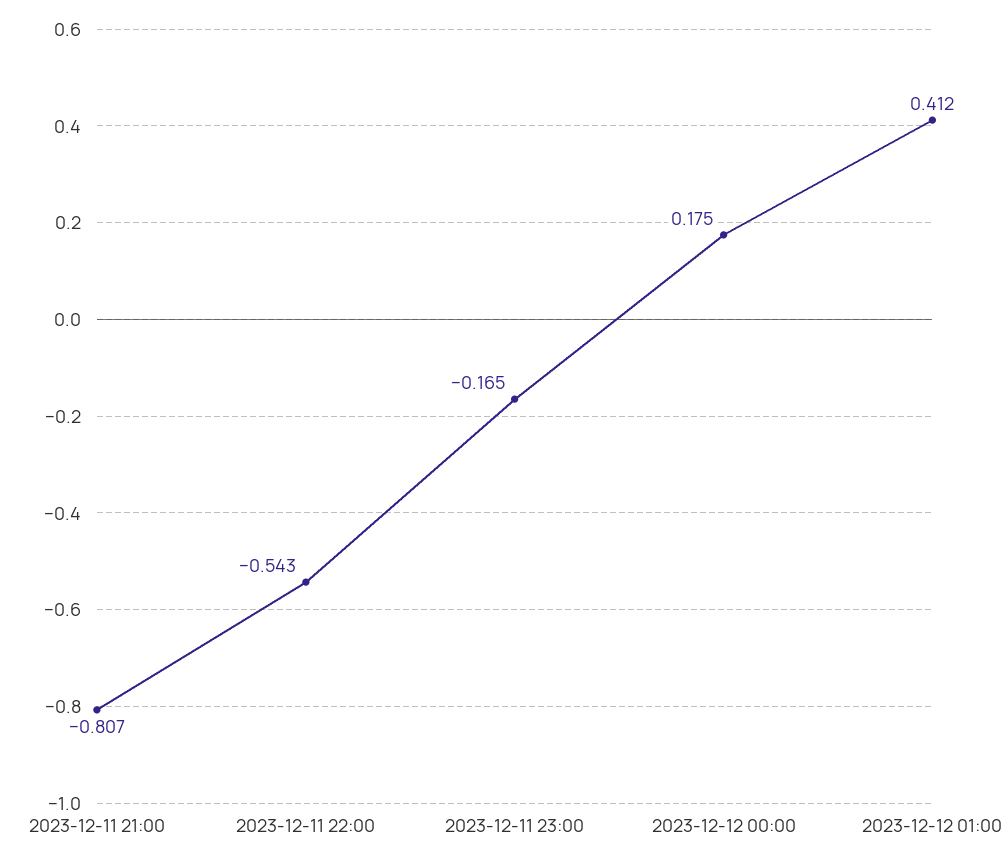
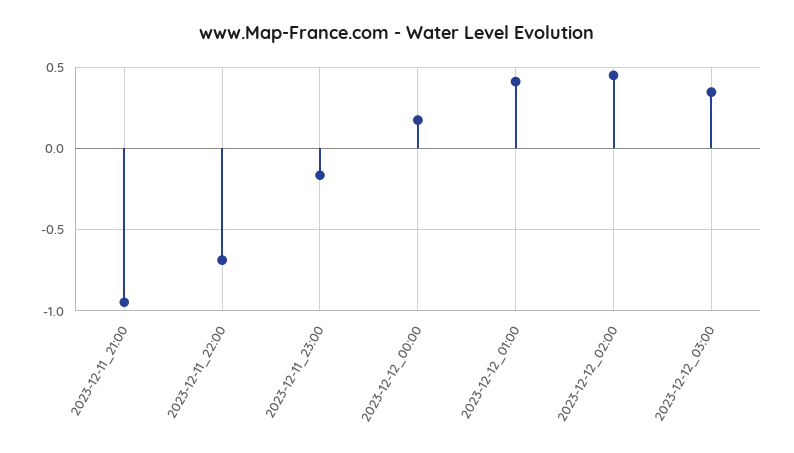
2023-12-11 21:00: -0.807 -> -0.95
2023-12-11 22:00: -0.543 -> -0.7
2023-12-12_02:00: none -> 0.45
2023-12-12_03:00: none -> 0.35

